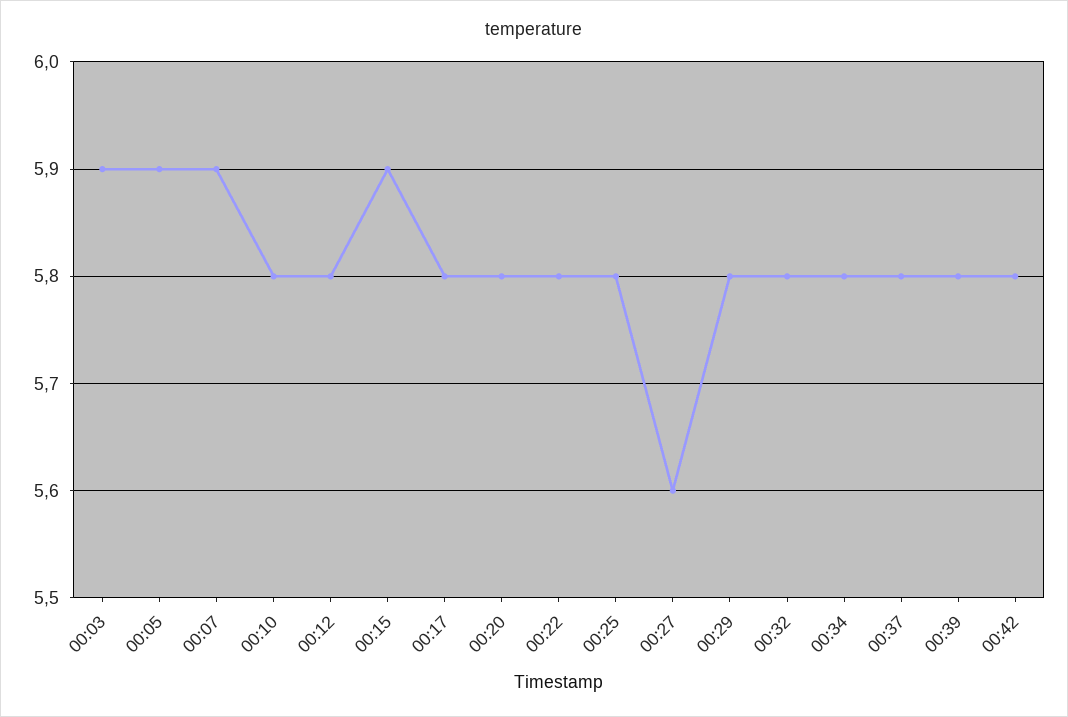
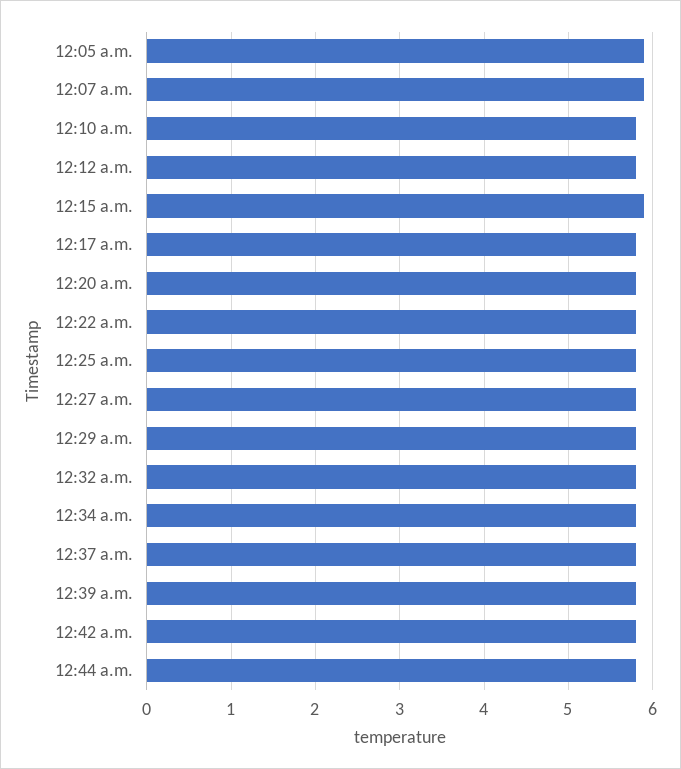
00:03: 5.9 -> none
00:27: 5.6 -> 5.8
12:44 a.m.: none -> 5.8

